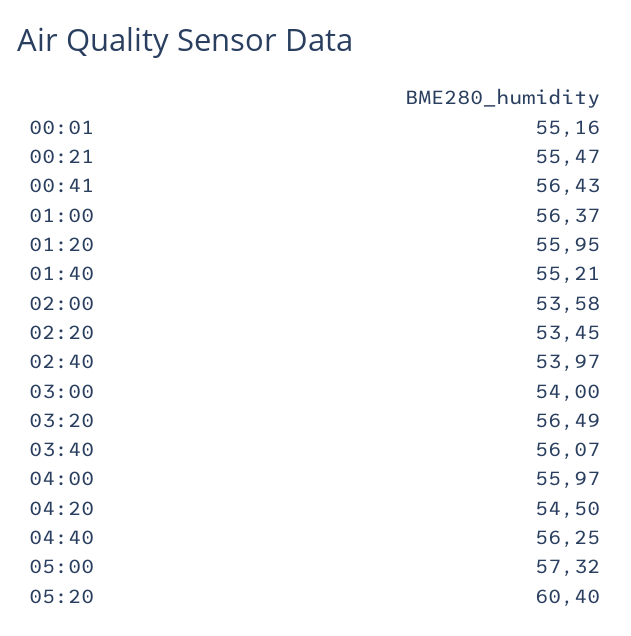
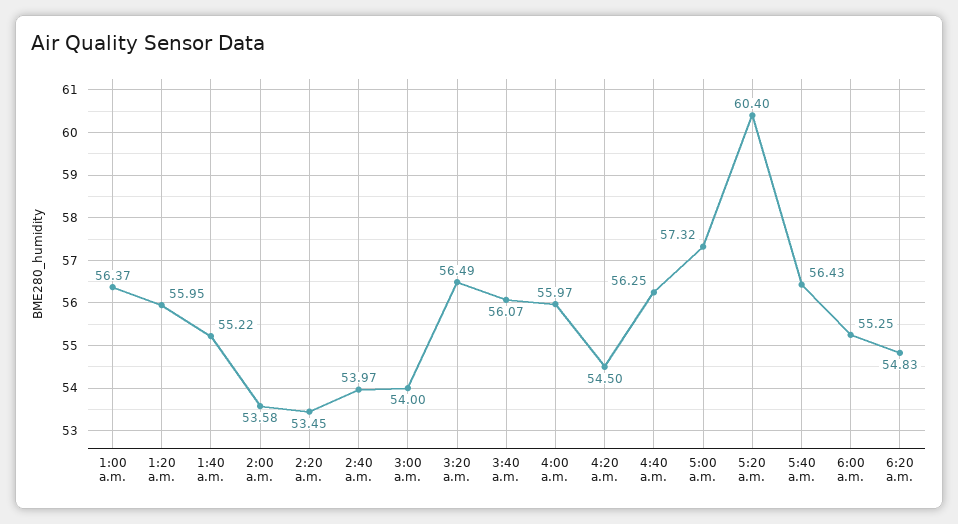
00:01: 55.16 -> none
00:21: 55.47 -> none
00:41: 56.43 -> none
01:40: 55.21 -> 55.22
5:40 a.m.: none -> 56.43
6:00 a.m.: none -> 55.25
6:20 a.m.: none -> 54.83

